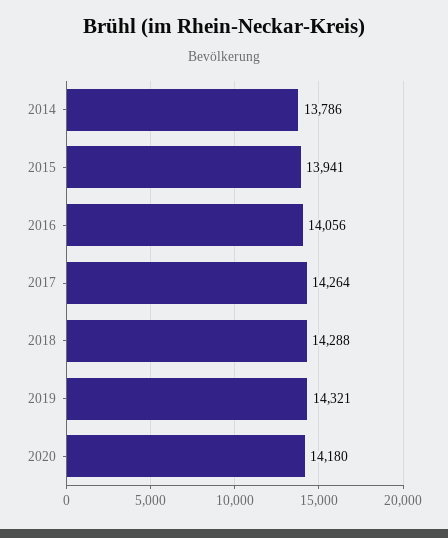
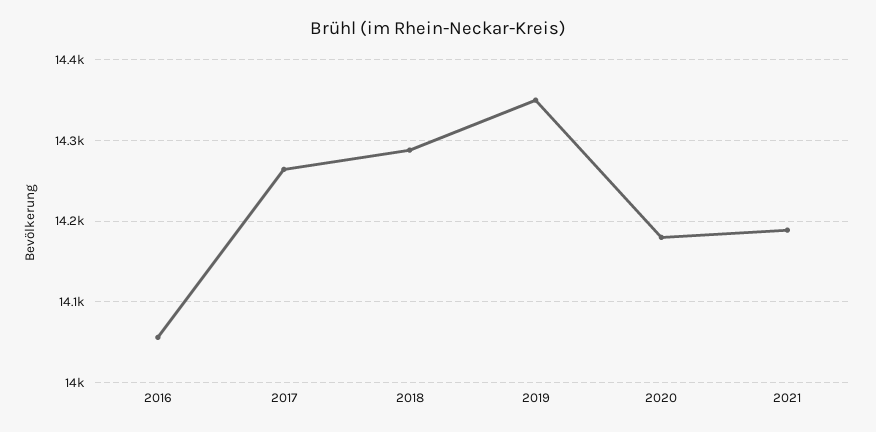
2014: 13786 -> none
2015: 13941 -> none
2019: 14321 -> 14350
2021: none -> 14190

